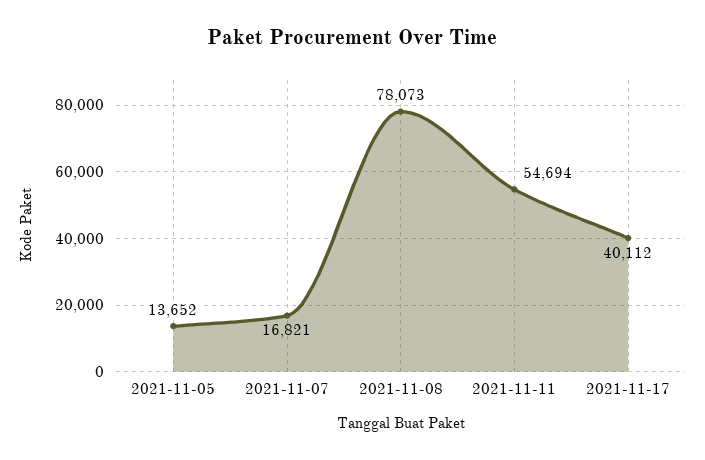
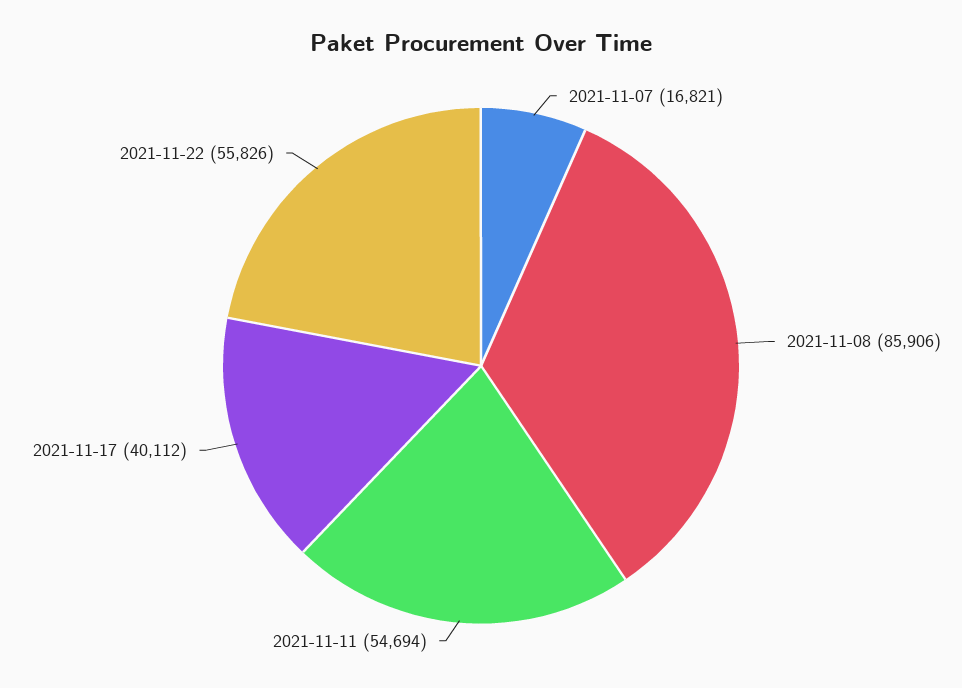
2021-11-05: 13652 -> none
2021-11-08: 78073 -> 85906
2021-11-22: none -> 55826

